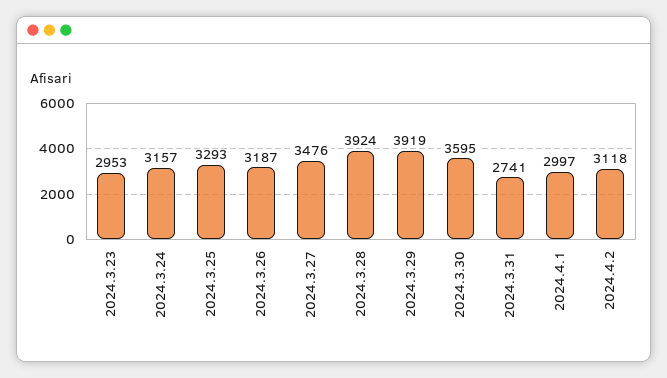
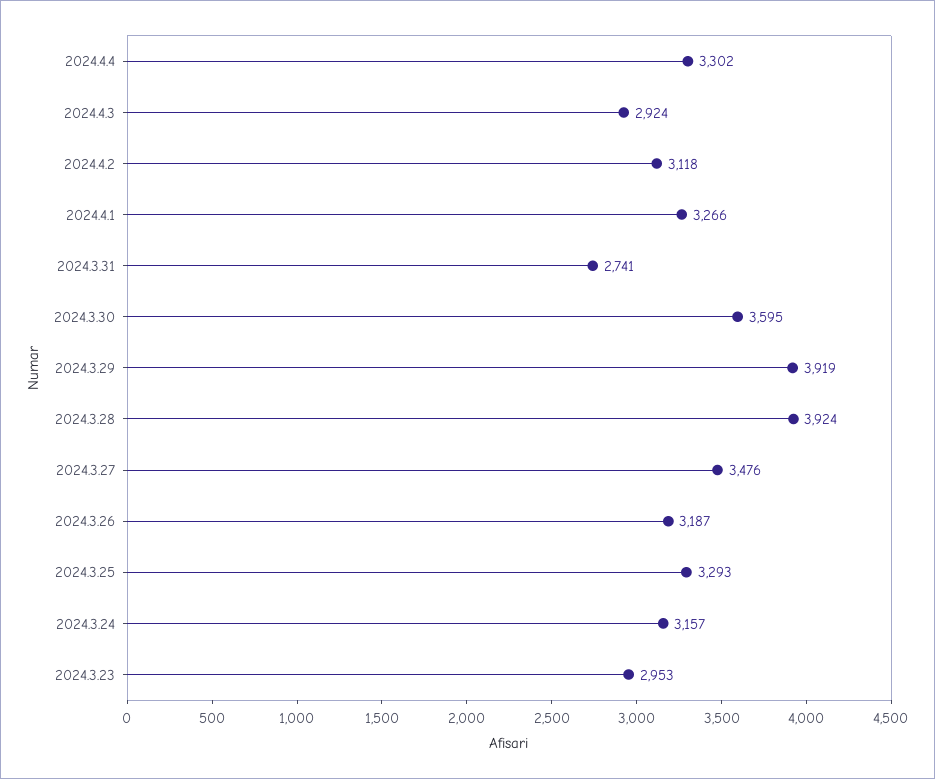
2024.4.1: 2997 -> 3266
2024.4.4: none -> 3302
2024.4.3: none -> 2924

